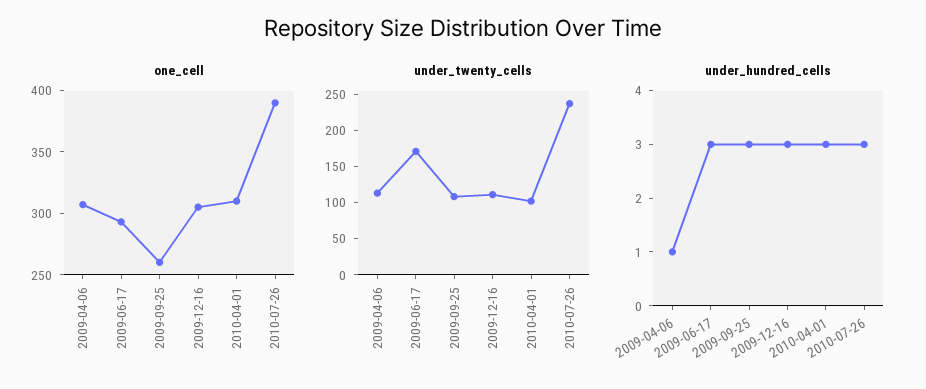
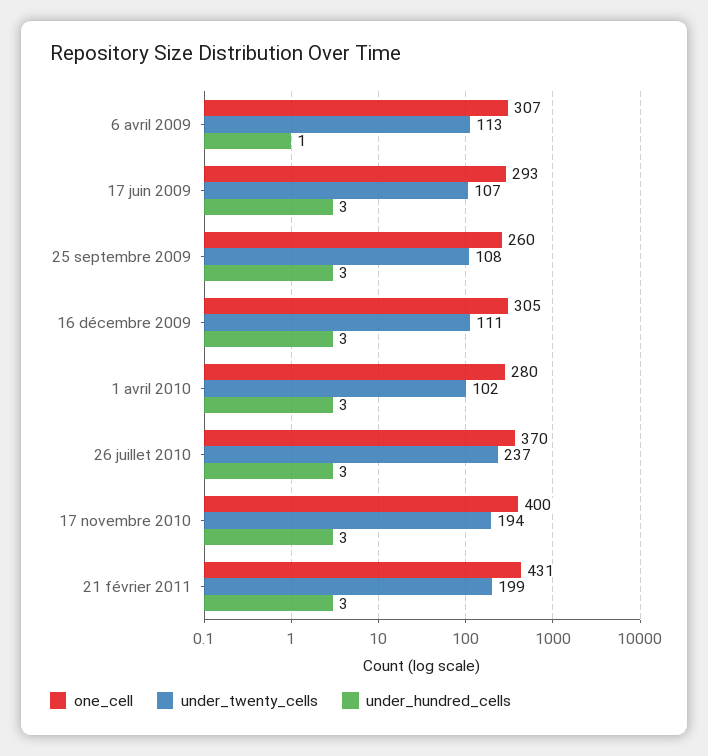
one_cell, 2010-04-01: 310 -> 280
one_cell, 2010-07-26: 390 -> 370
under_twenty_cells, 2009-06-17: 175 -> 107
one_cell, 17 novembre 2010: none -> 400
under_twenty_cells, 17 novembre 2010: none -> 194
under_hundred_cells, 17 novembre 2010: none -> 3
one_cell, 21 février 2011: none -> 431
under_twenty_cells, 21 février 2011: none -> 199
under_hundred_cells, 21 février 2011: none -> 3

